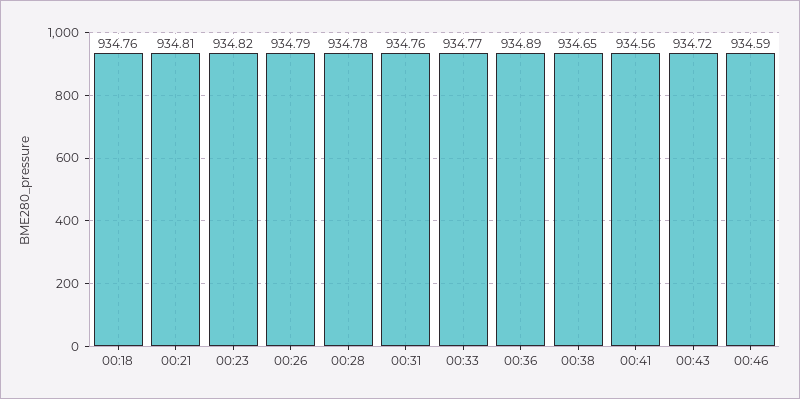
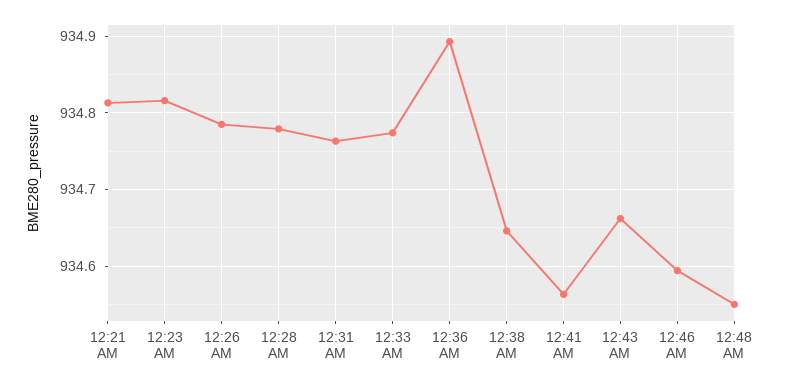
00:18: 934.76 -> none
00:43: 934.72 -> 934.66
12:48 AM: none -> 934.55

